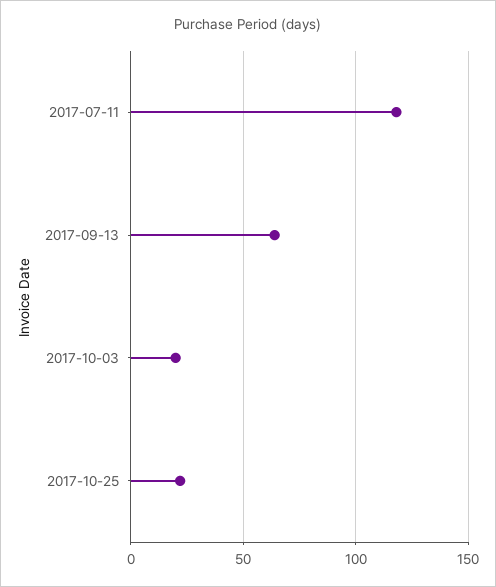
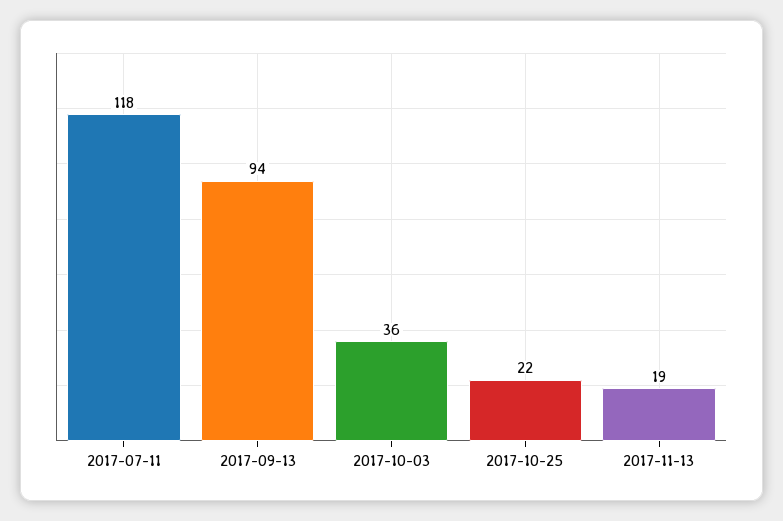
2017-09-13: 65 -> 94
2017-10-03: 20 -> 36
2017-11-13: none -> 19

